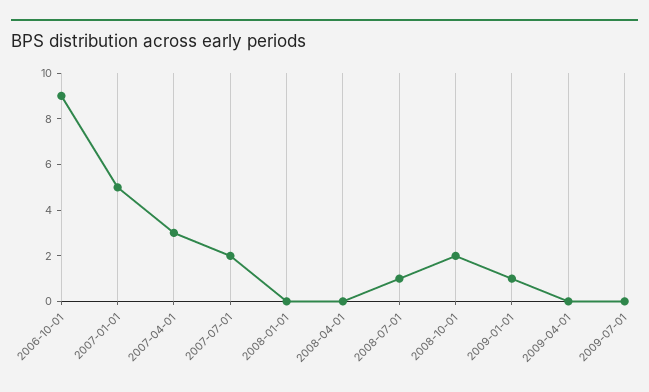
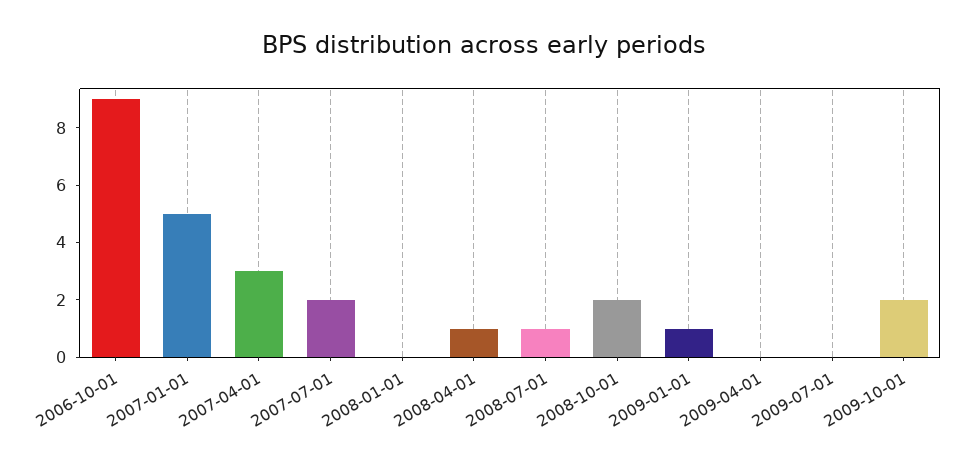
2008-04-01: 0 -> 1
2009-10-01: none -> 2

